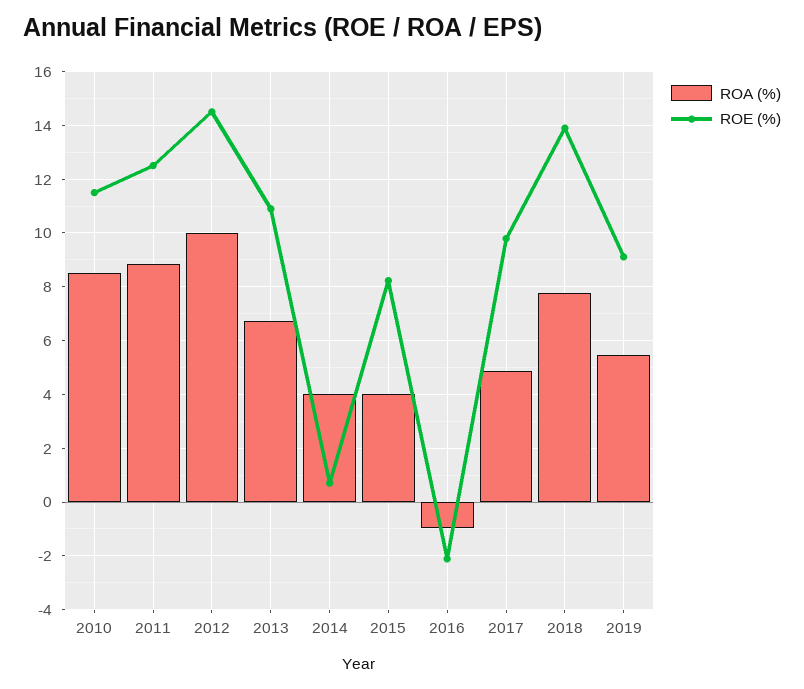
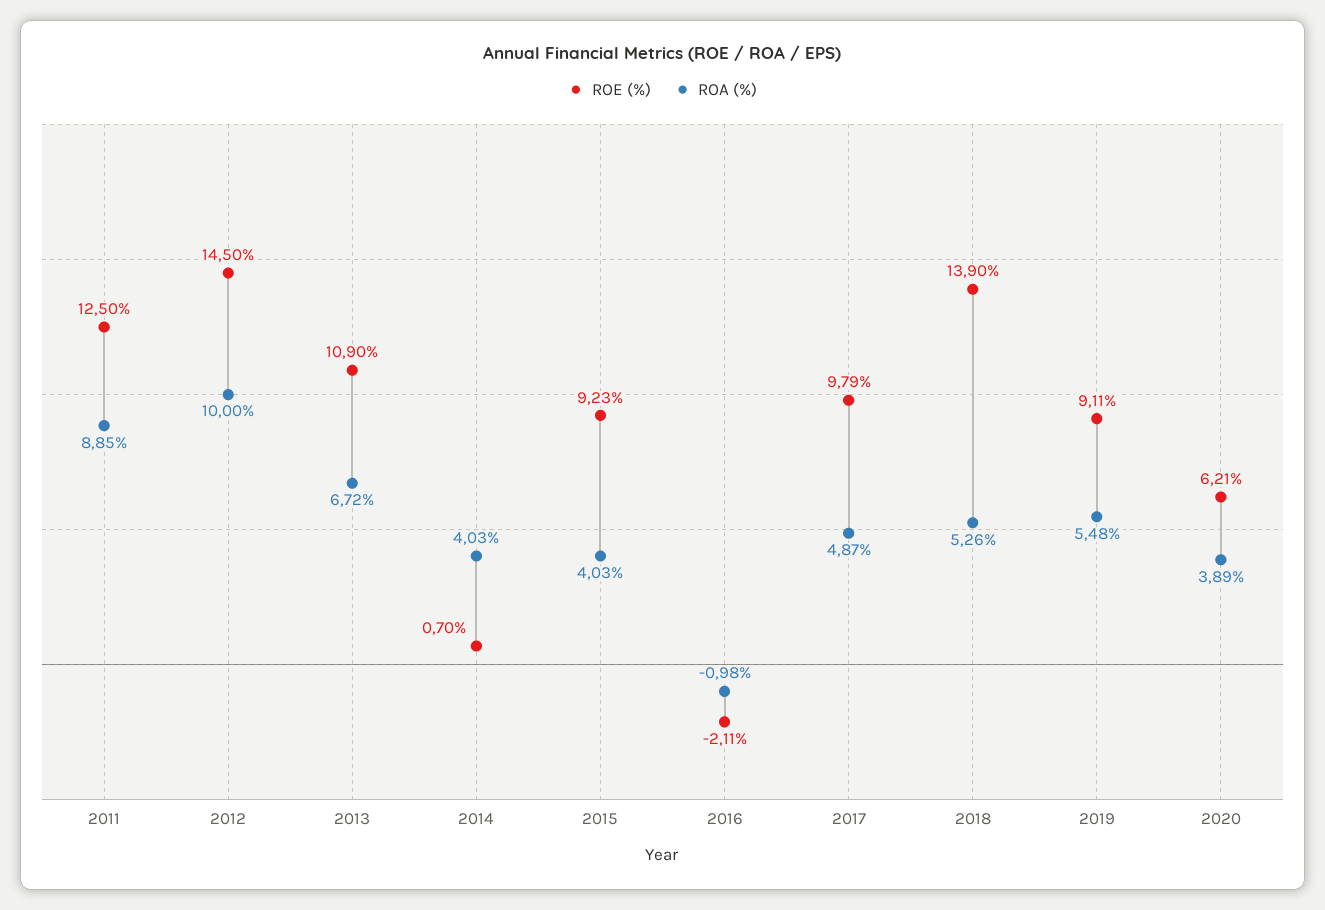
ROA (%), 2010: 8.5 -> none
ROE (%), 2010: 11.5 -> none
ROE (%), 2015: 8.25 -> 9.23
ROA (%), 2018: 7.75 -> 5.26
ROE (%), 2020: none -> 6.21
ROA (%), 2020: none -> 3.89

